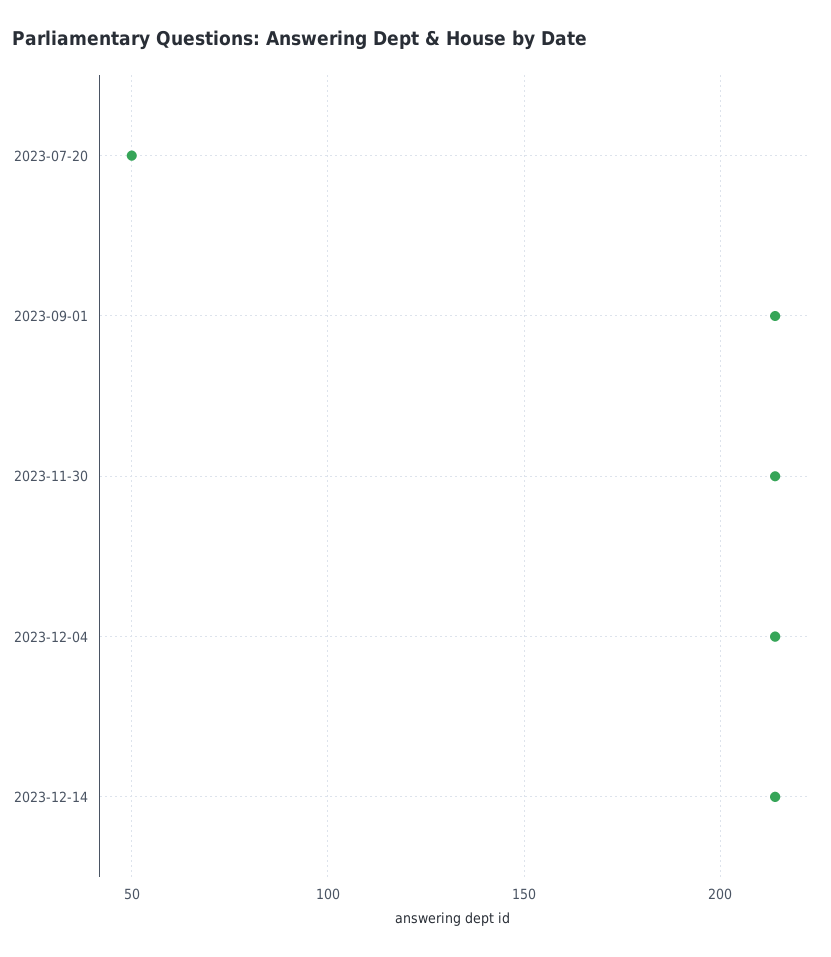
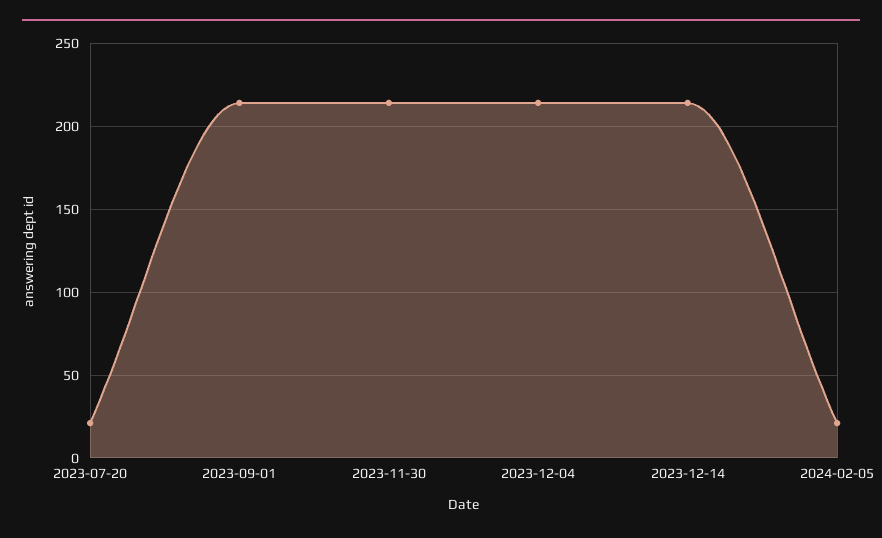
2023-07-20: 50 -> 20
2024-02-05: none -> 20

